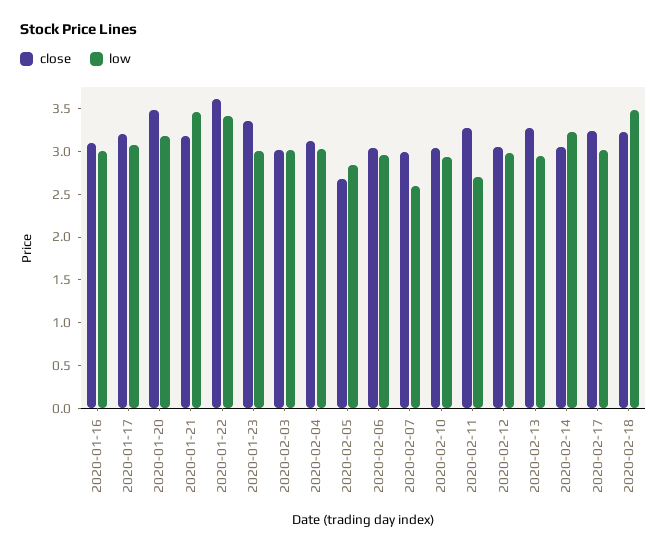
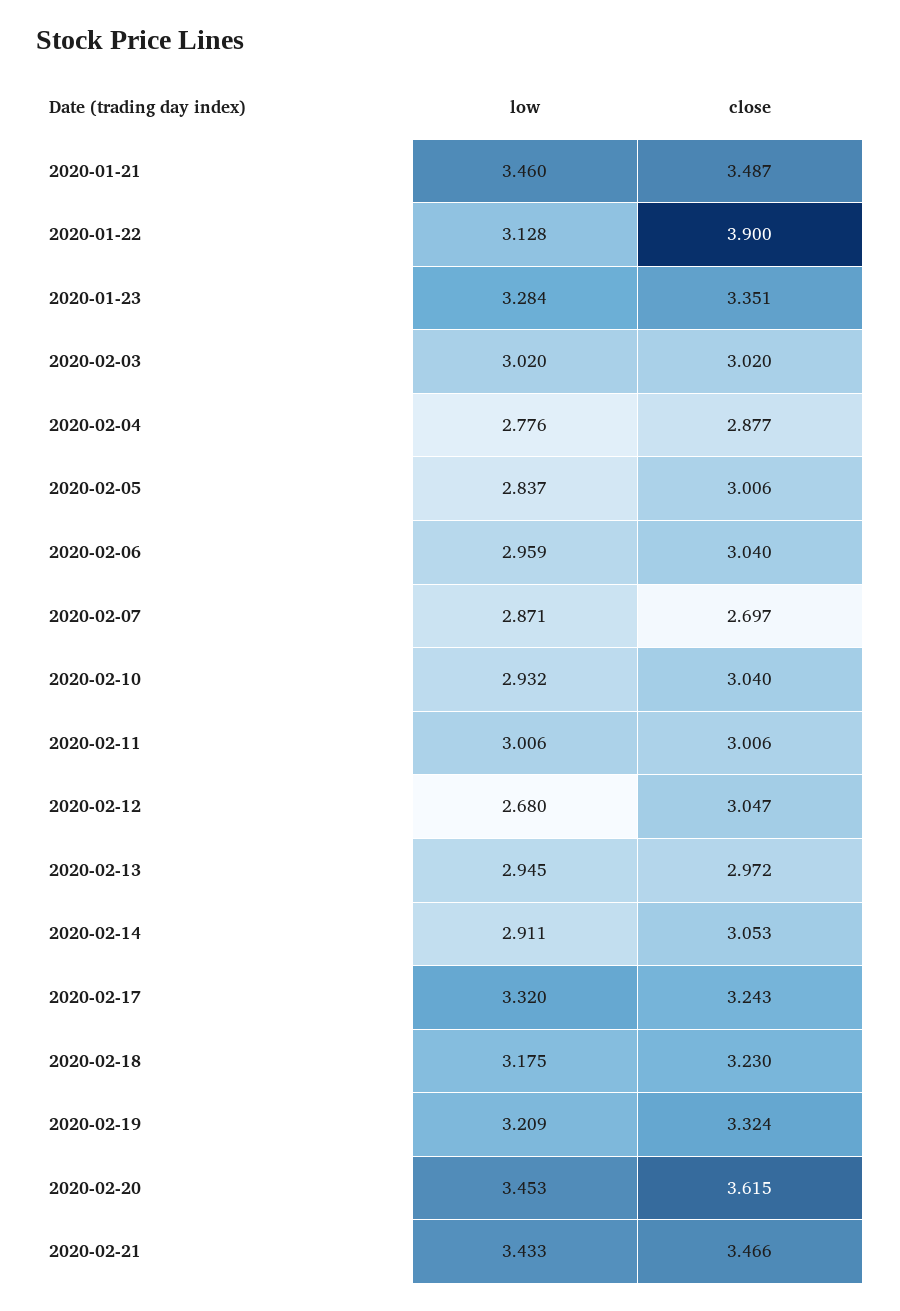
close, 2020-01-16: 3.1 -> none
low, 2020-01-16: 3 -> none
close, 2020-01-17: 3.2 -> none
low, 2020-01-17: 3.1 -> none
close, 2020-01-20: 3.5 -> none
low, 2020-01-20: 3.2 -> none
close, 2020-01-21: 3.2 -> 3.487
close, 2020-01-22: 3.6 -> 3.9
low, 2020-01-22: 3.4 -> 3.128
low, 2020-01-23: 3 -> 3.284
close, 2020-02-04: 3.1 -> 2.877
low, 2020-02-04: 3 -> 2.776
close, 2020-02-05: 2.7 -> 3.006
close, 2020-02-07: 3 -> 2.697
low, 2020-02-07: 2.6 -> 2.871
close, 2020-02-11: 3.3 -> 3.006
low, 2020-02-11: 2.7 -> 3.006
low, 2020-02-12: 3 -> 2.68
close, 2020-02-13: 3.3 -> 2.972
low, 2020-02-14: 3.2 -> 2.911
low, 2020-02-17: 3 -> 3.32
low, 2020-02-18: 3.5 -> 3.175
low, 2020-02-19: none -> 3.209
close, 2020-02-19: none -> 3.324
low, 2020-02-20: none -> 3.453
close, 2020-02-20: none -> 3.615
low, 2020-02-21: none -> 3.433
close, 2020-02-21: none -> 3.466

